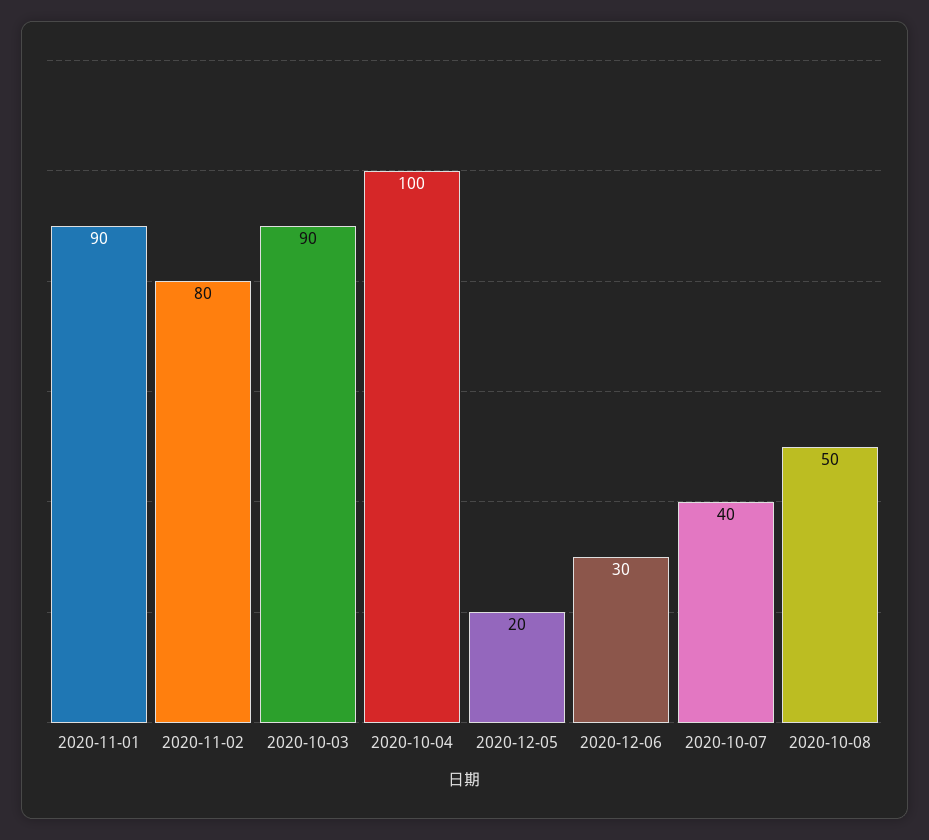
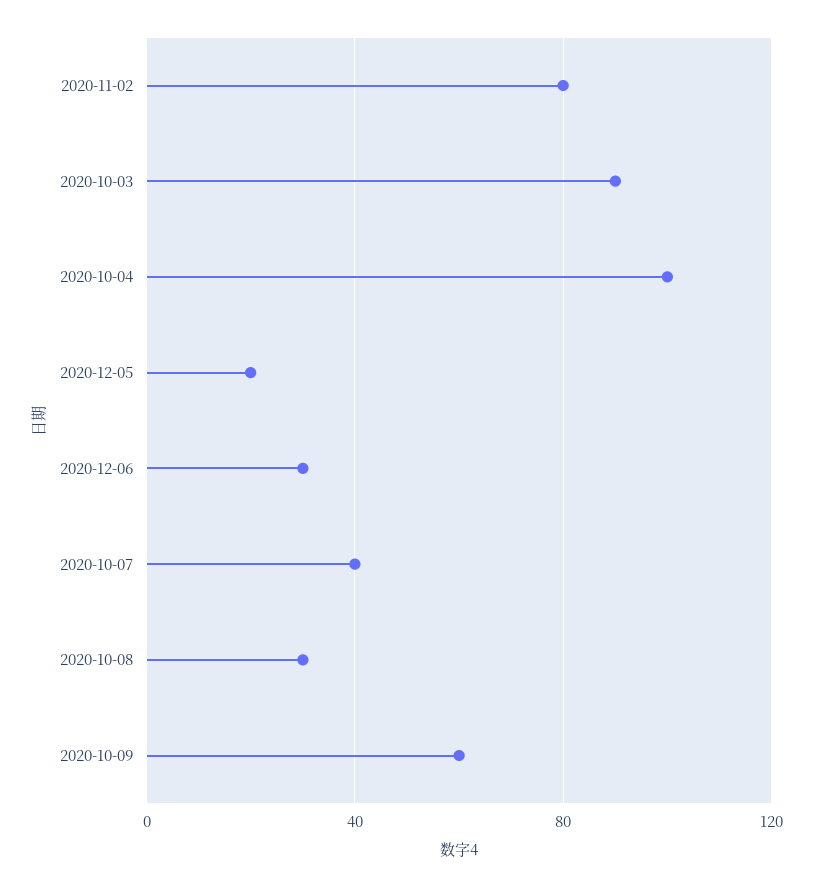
2020-11-01: 90 -> none
2020-10-08: 50 -> 30
2020-10-09: none -> 60

